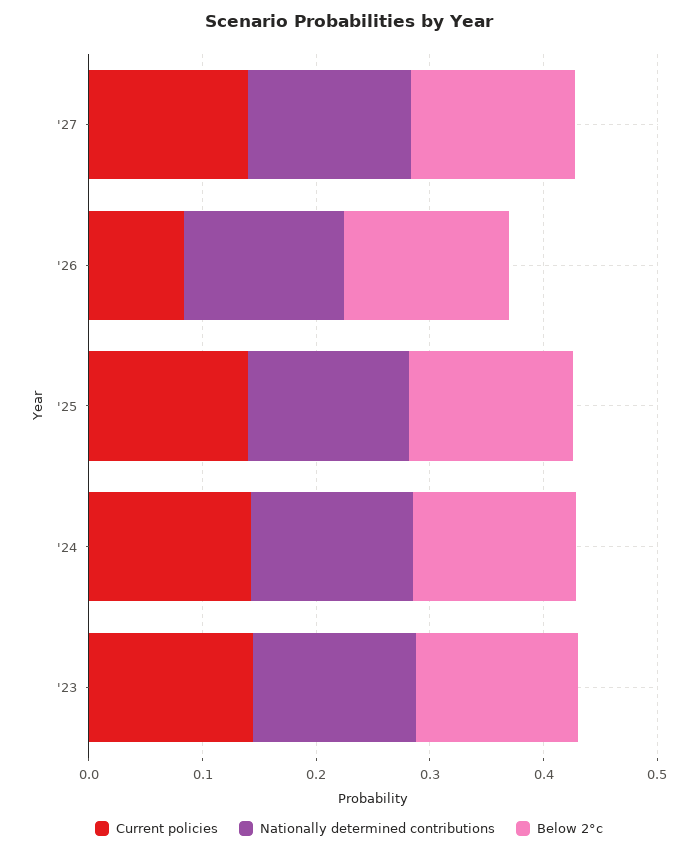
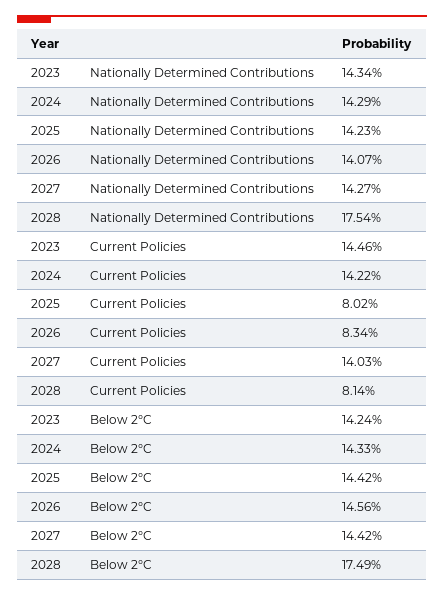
Current policies, '25: 0.14 -> 0.0802
Nationally determined contributions, 2028: none -> 0.1754
Current policies, 2028: none -> 0.0814
Below 2°c, 2028: none -> 0.1749

